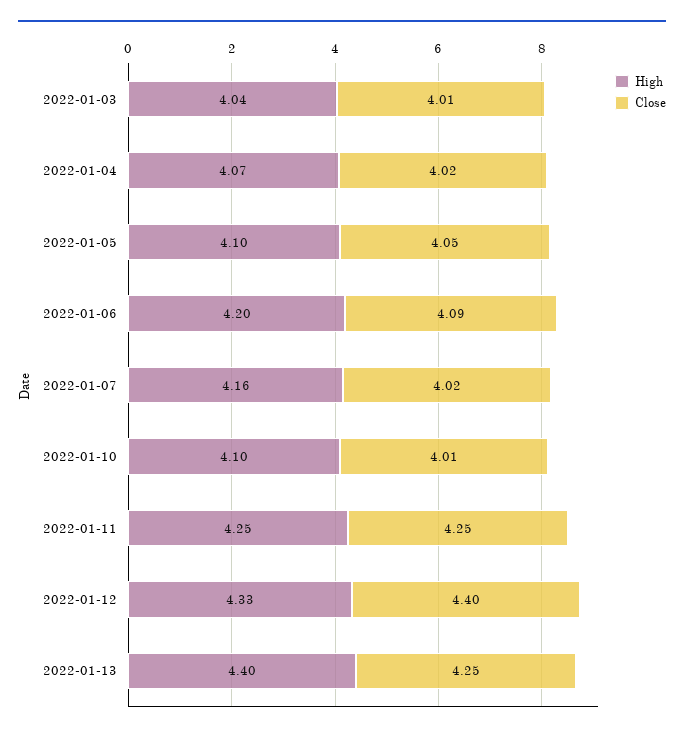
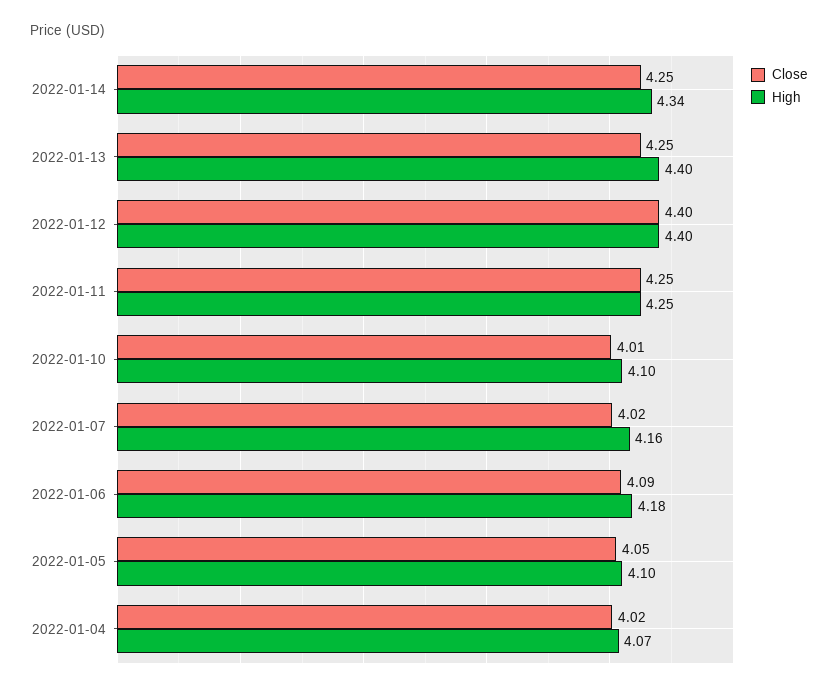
High, 2022-01-03: 4.04 -> none
Close, 2022-01-03: 4.01 -> none
High, 2022-01-06: 4.2 -> 4.18
High, 2022-01-12: 4.33 -> 4.4
Close, 2022-01-14: none -> 4.25
High, 2022-01-14: none -> 4.34

